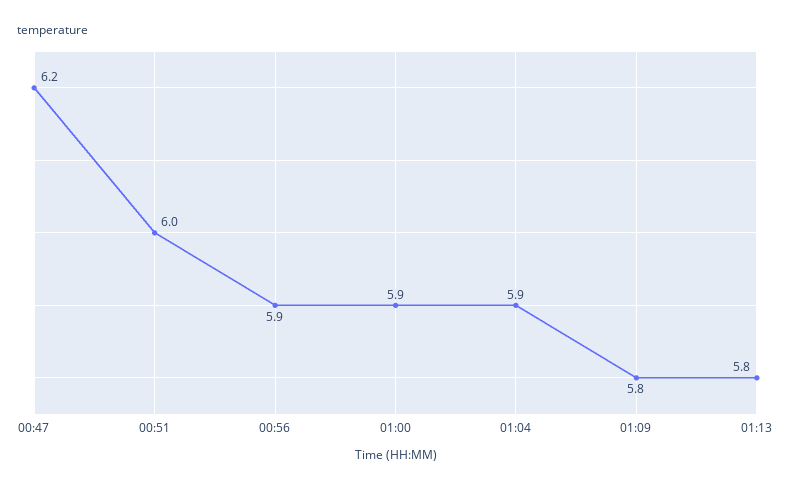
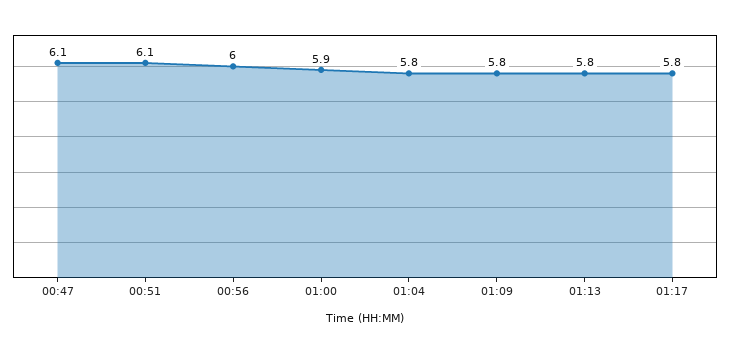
00:47: 6.2 -> 6.1
00:51: 6 -> 6.1
00:56: 5.9 -> 6
01:04: 5.9 -> 5.8
01:17: none -> 5.8

